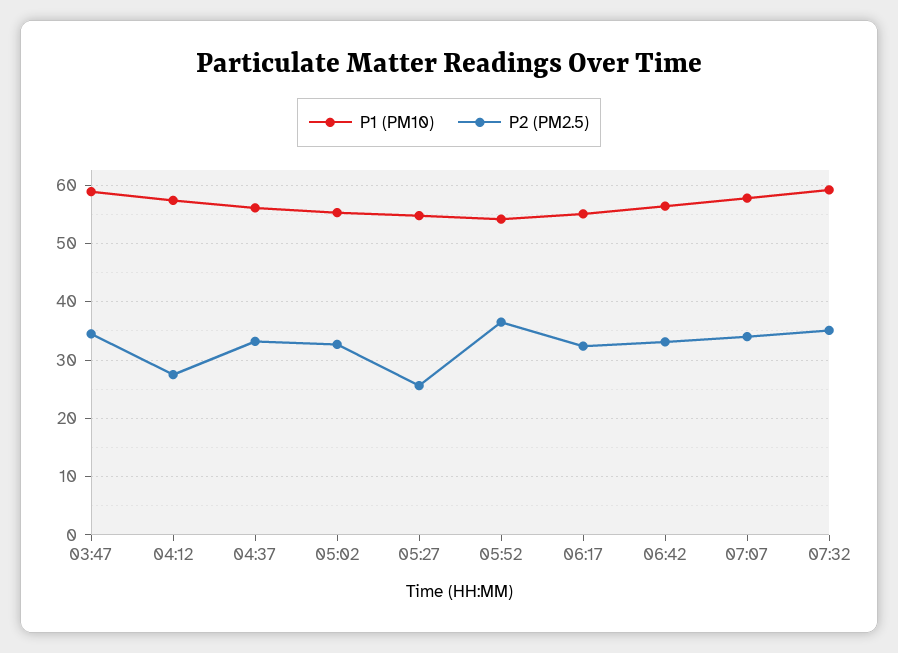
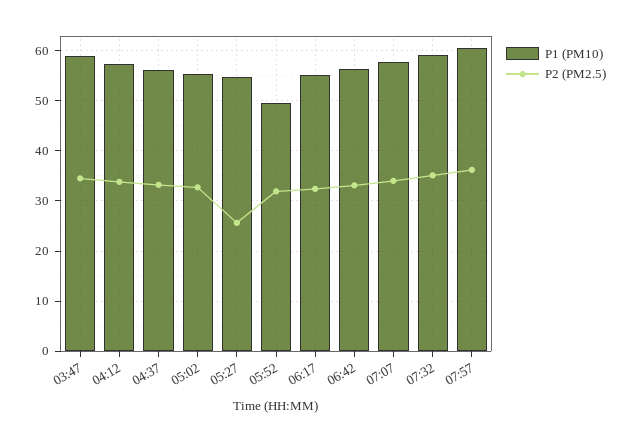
P2 (PM2.5), 04:12: 28 -> 34
P1 (PM10), 05:52: 54 -> 50
P2 (PM2.5), 05:52: 36 -> 32
P1 (PM10), 07:57: none -> 60
P2 (PM2.5), 07:57: none -> 36

